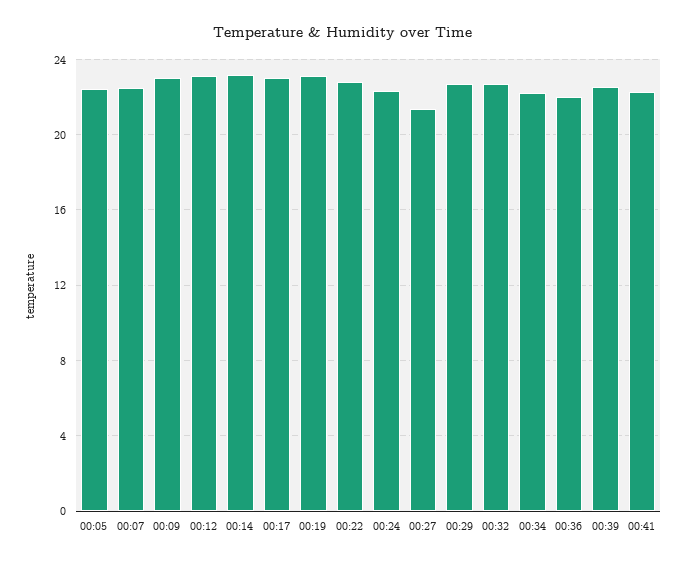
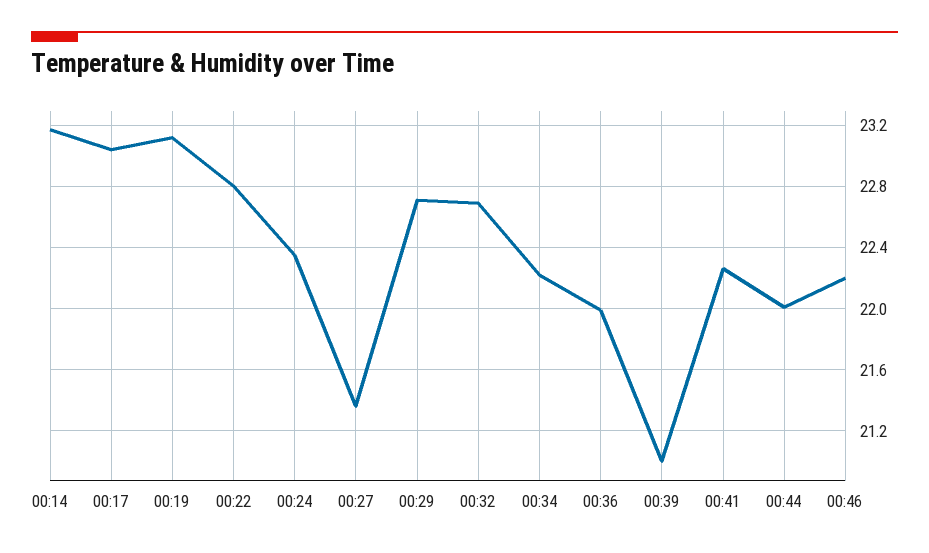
00:05: 22.5 -> none
00:07: 22.5 -> none
00:09: 23 -> none
00:12: 23 -> none
00:39: 22.5 -> 21
00:44: none -> 22
00:46: none -> 22.2

